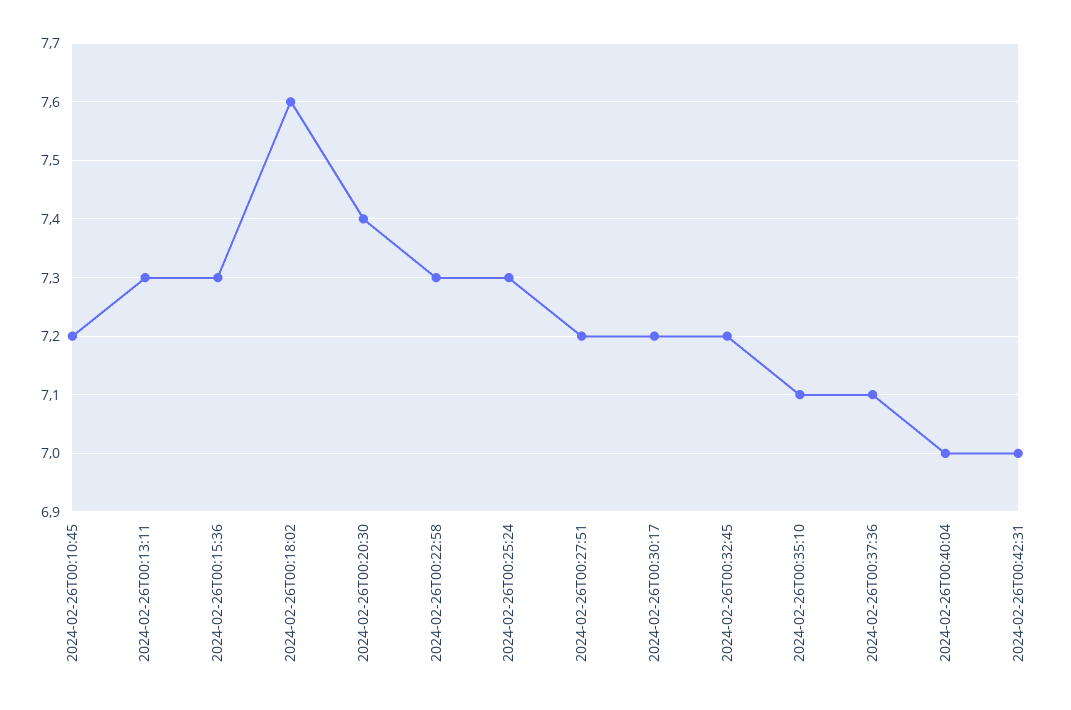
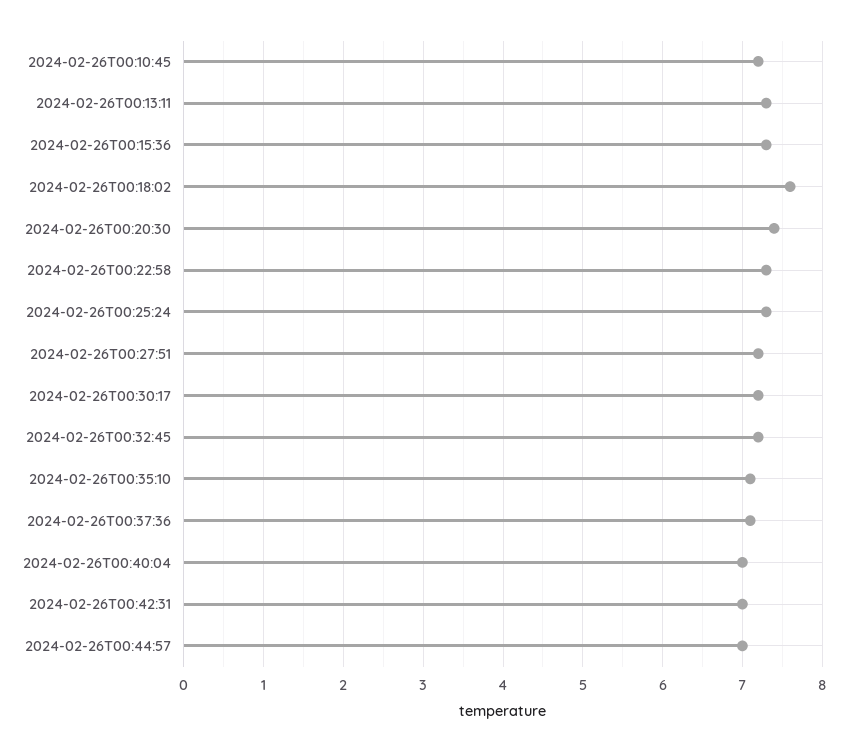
2024-02-26T00:44:57: none -> 7

